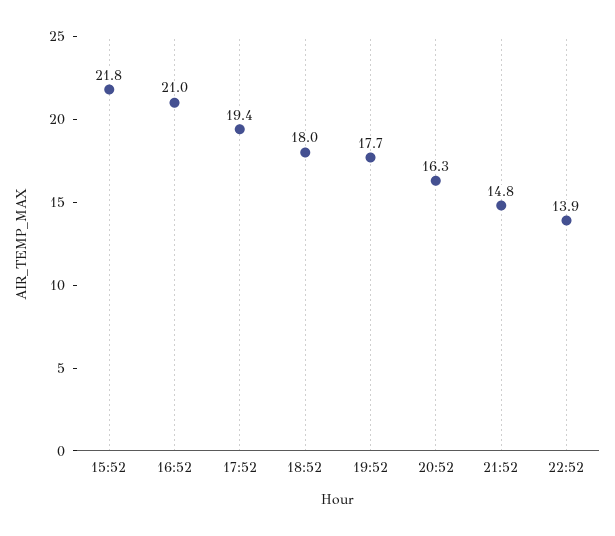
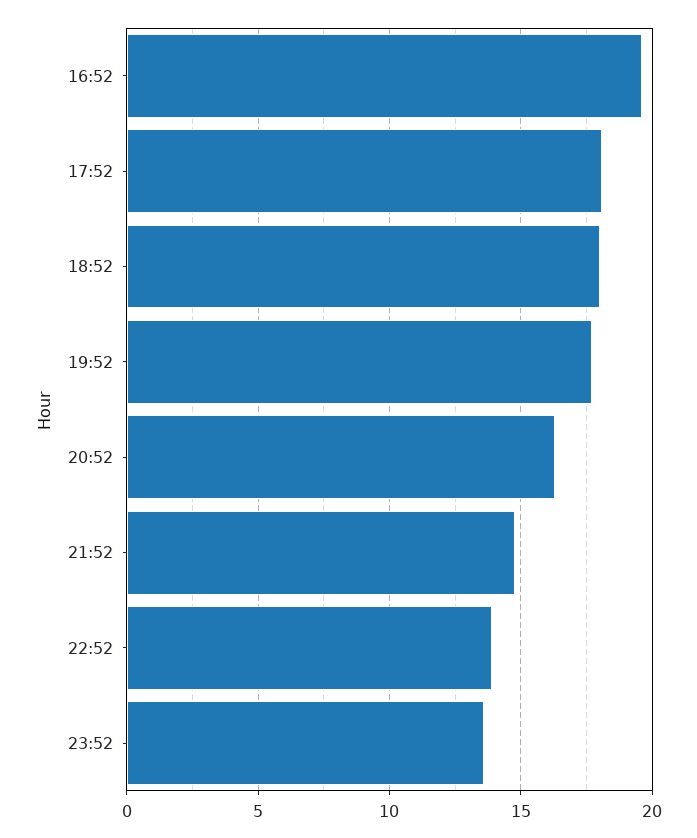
15:52: 21.8 -> none
16:52: 21 -> 19.5
17:52: 19.4 -> 18
23:52: none -> 13.5

